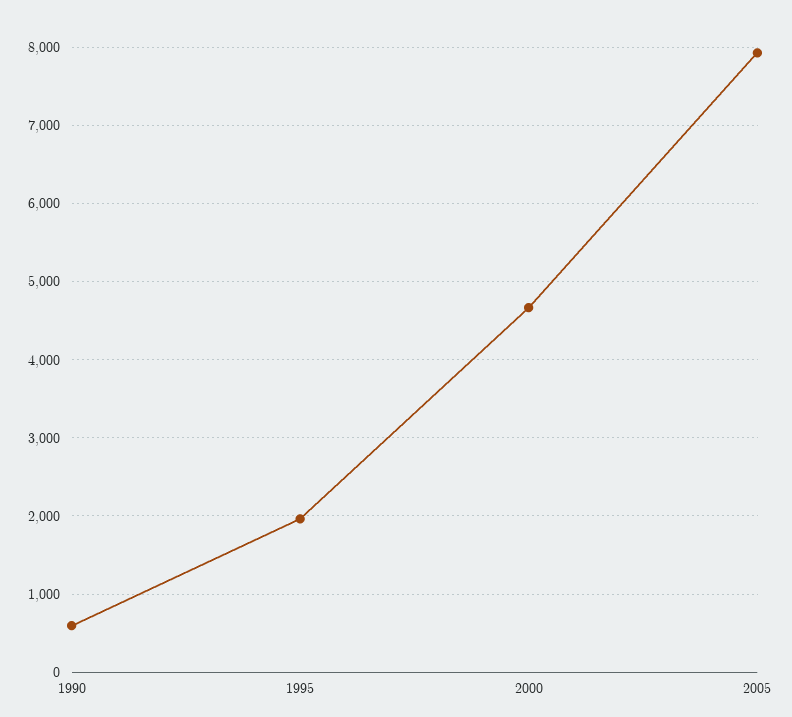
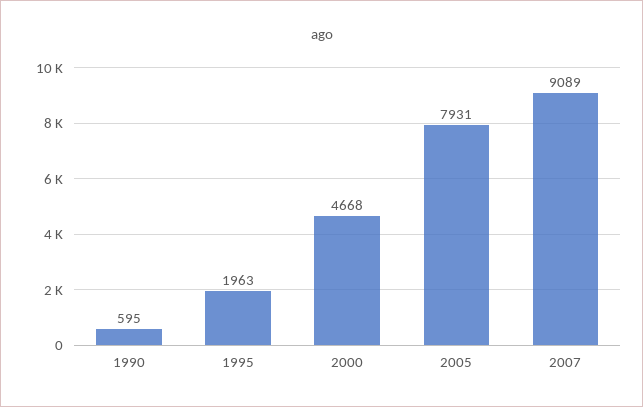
2007: none -> 9089

